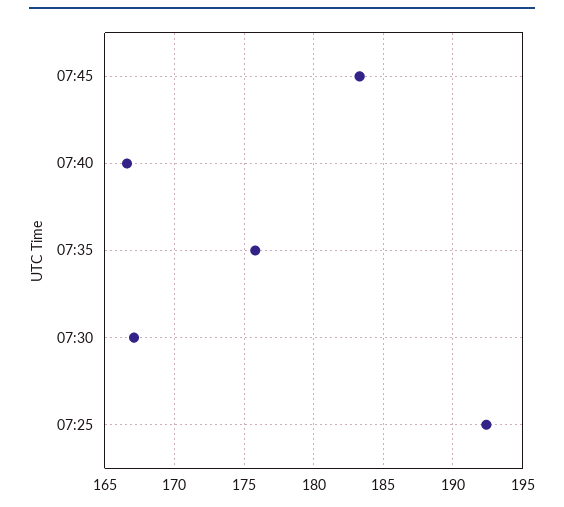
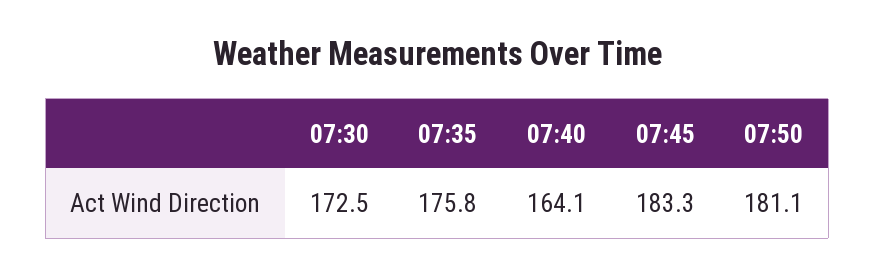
07:40: 166.5 -> 164.1
07:30: 167 -> 172.5
07:25: 192.5 -> none
07:50: none -> 181.1

